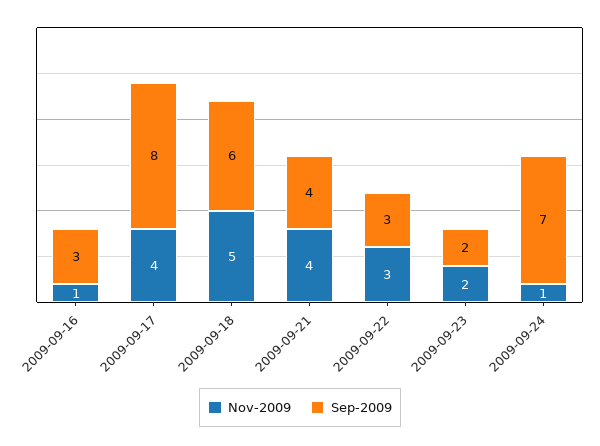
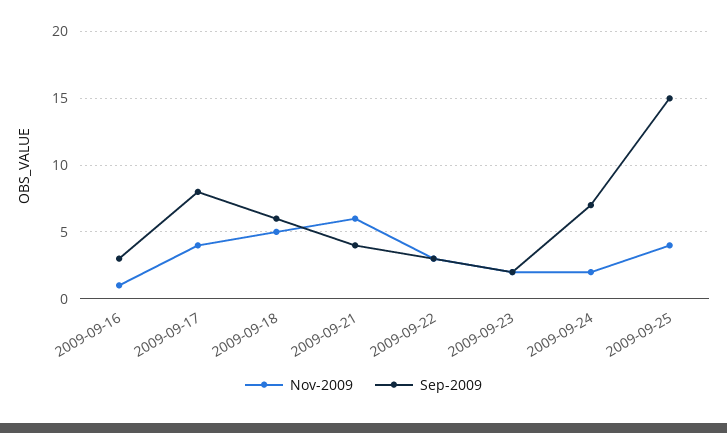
Nov-2009, 2009-09-21: 4 -> 6
Nov-2009, 2009-09-24: 1 -> 2
Nov-2009, 2009-09-25: none -> 4
Sep-2009, 2009-09-25: none -> 15

